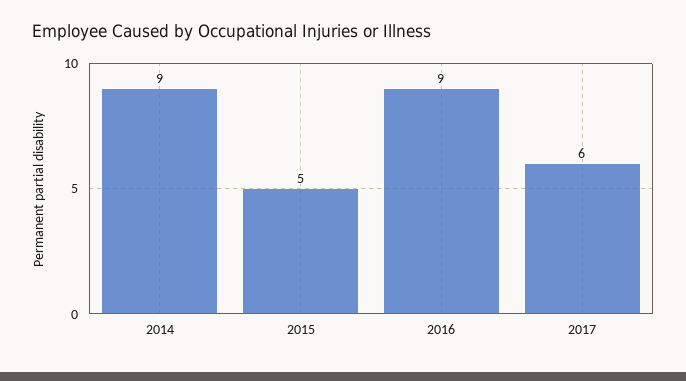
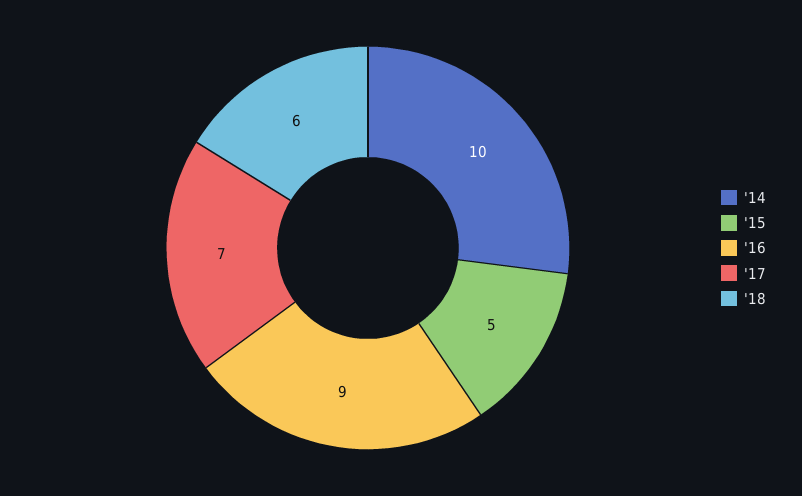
2014: 9 -> 10
2017: 6 -> 7
'18: none -> 6

